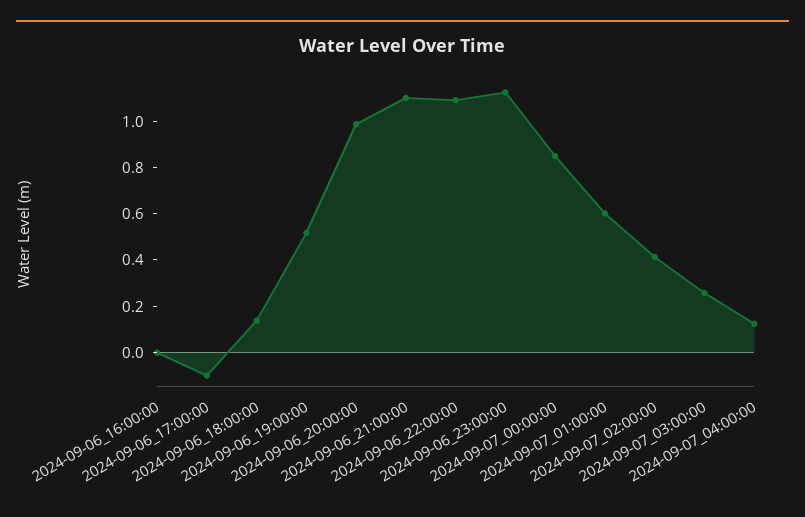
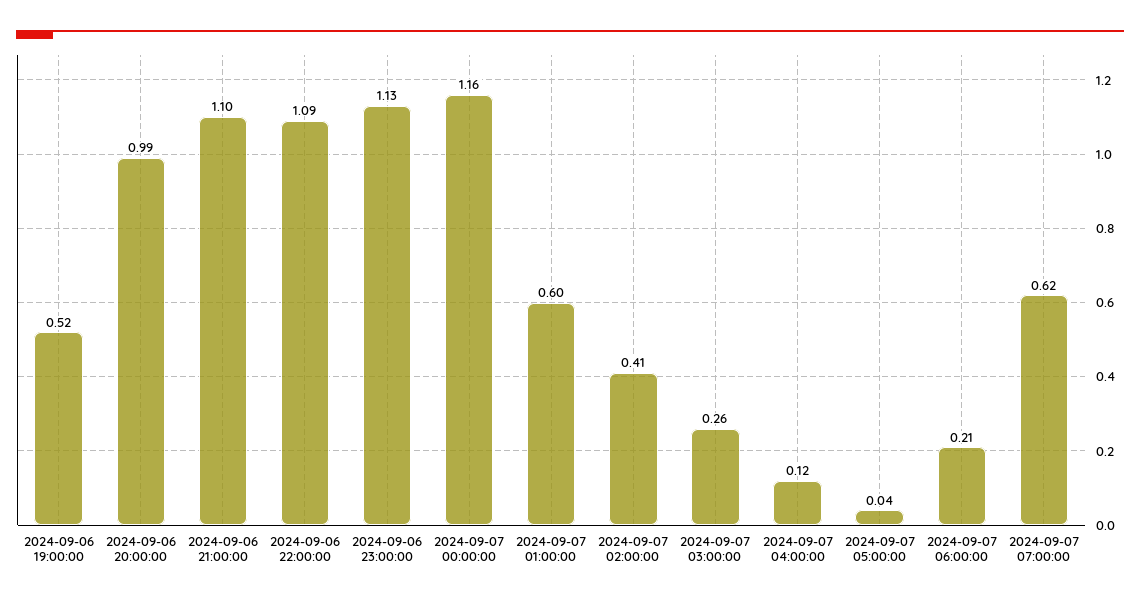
2024-09-06_16:00:00: 0 -> none
2024-09-06_17:00:00: -0.1 -> none
2024-09-06_18:00:00: 0.15 -> none
2024-09-07_00:00:00: 0.85 -> 1.16
2024-09-07 05:00:00: none -> 0.04
2024-09-07 06:00:00: none -> 0.21
2024-09-07 07:00:00: none -> 0.62

